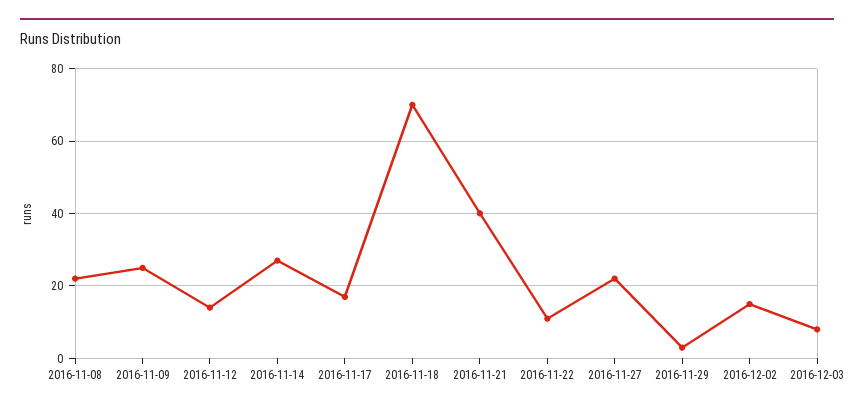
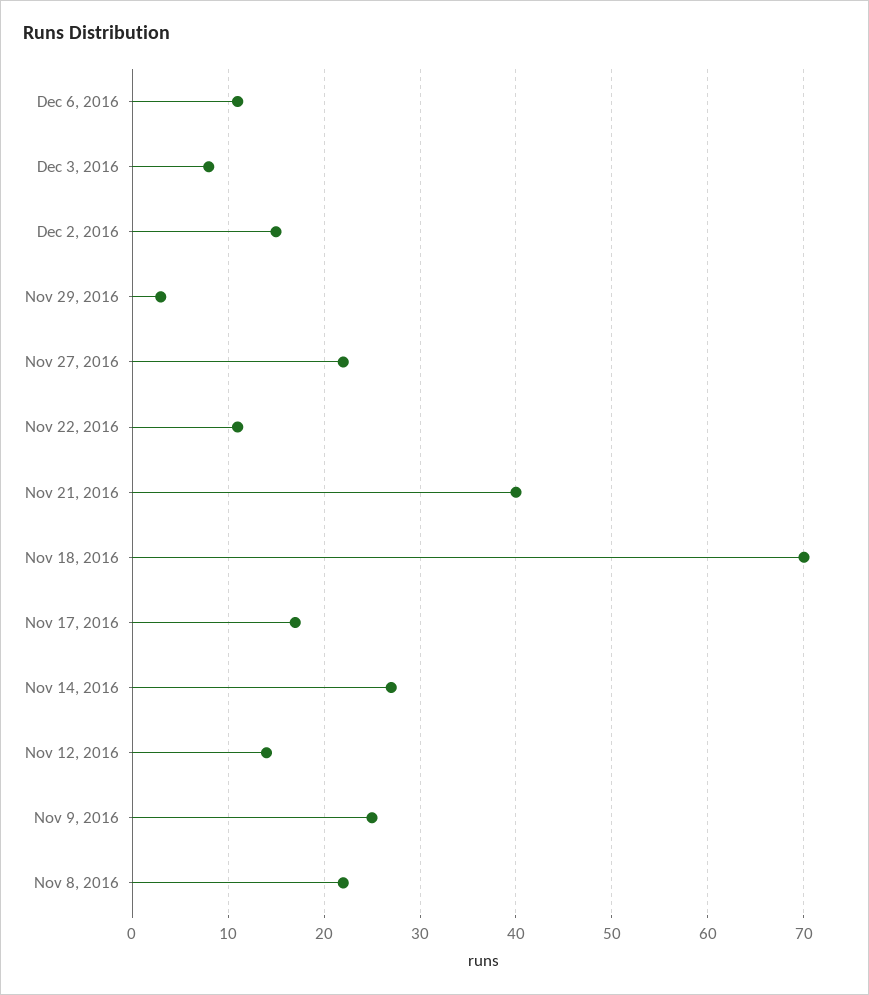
Dec 6, 2016: none -> 11

